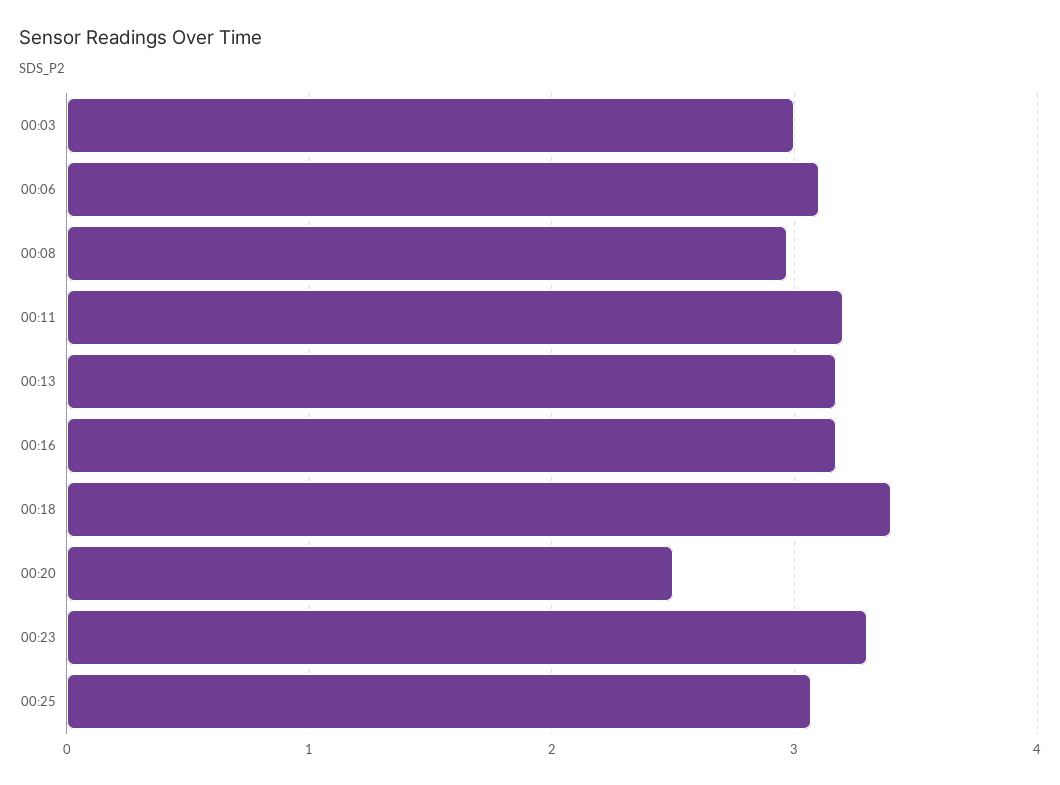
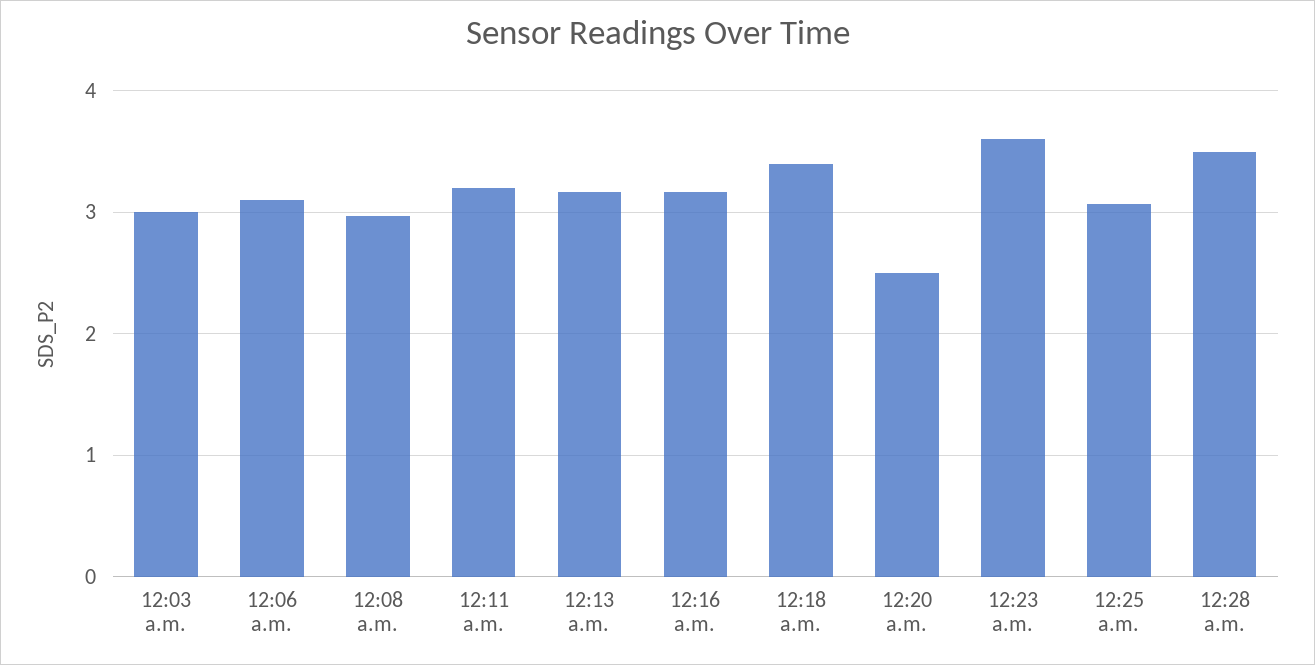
00:23: 3.3 -> 3.6
12:28 a.m.: none -> 3.5

